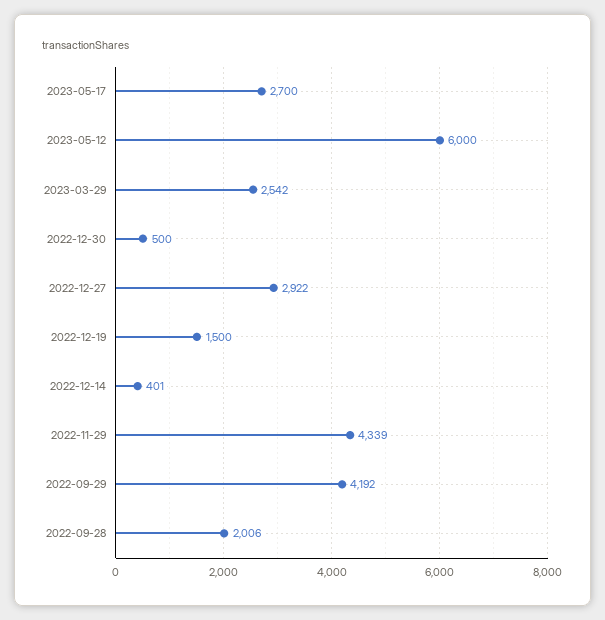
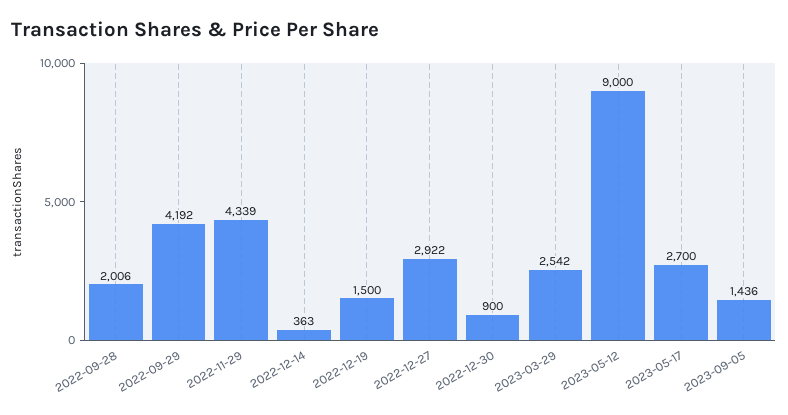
2023-05-12: 6000 -> 9000
2022-12-30: 500 -> 900
2022-12-14: 401 -> 363
2023-09-05: none -> 1436

